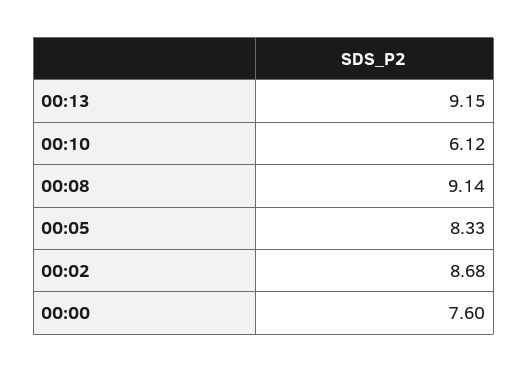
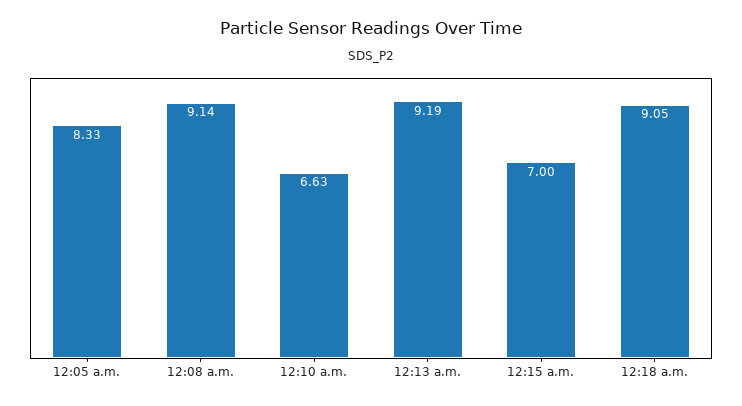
00:13: 9.15 -> 9.19
00:10: 6.12 -> 6.63
00:02: 8.68 -> none
00:00: 7.6 -> none
12:15 a.m.: none -> 7
12:18 a.m.: none -> 9.05

